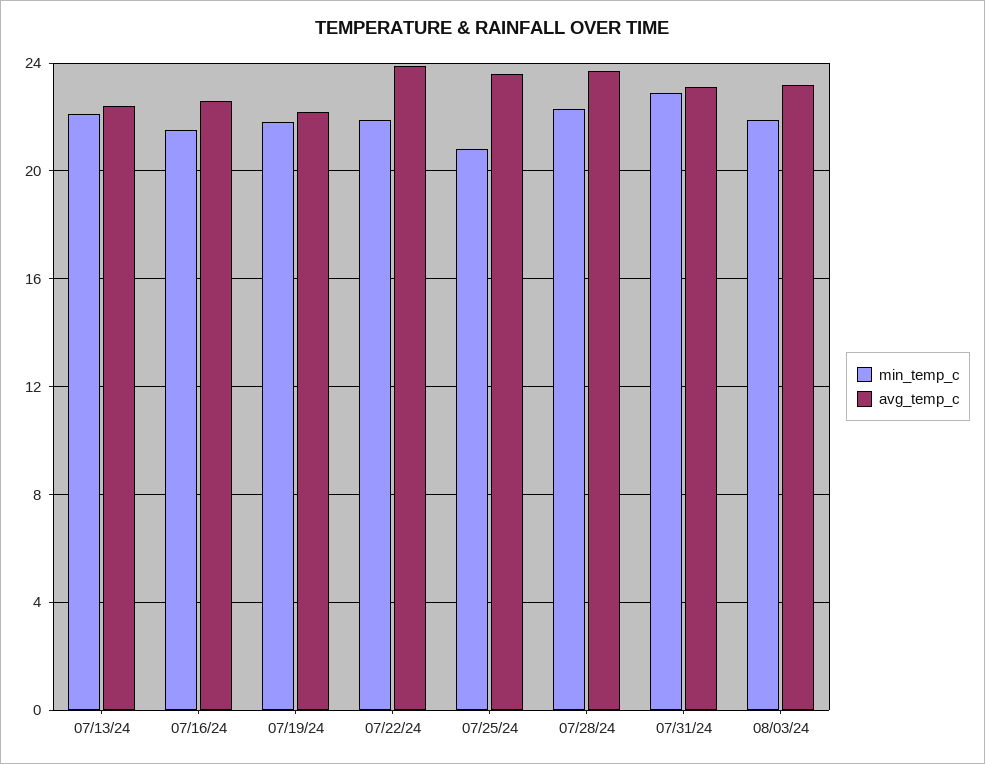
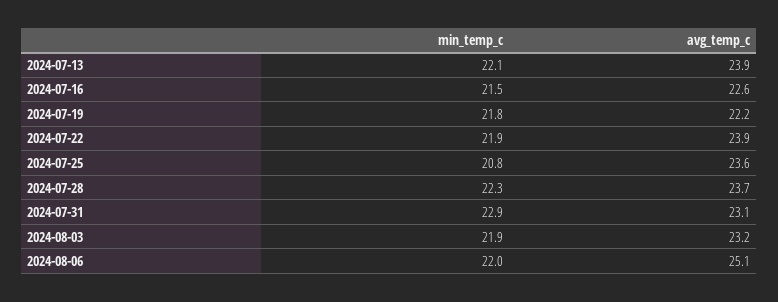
avg_temp_c, 07/13/24: 22.5 -> 23.9
min_temp_c, 2024-08-06: none -> 22
avg_temp_c, 2024-08-06: none -> 25.1

